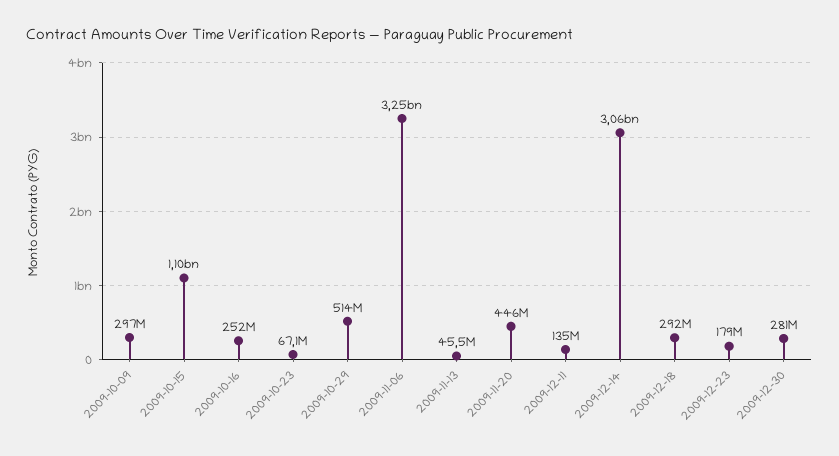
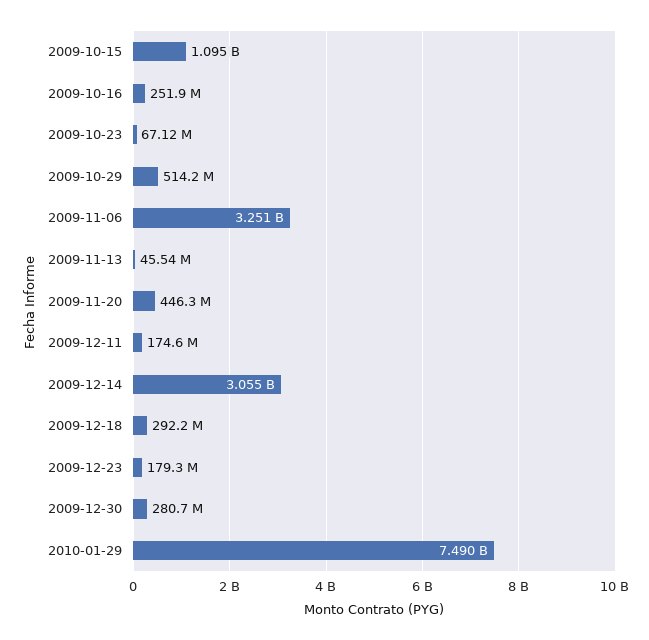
2009-10-09: 297000000 -> none
2009-12-11: 135000000 -> 174600000
2010-01-29: none -> 7490000000

